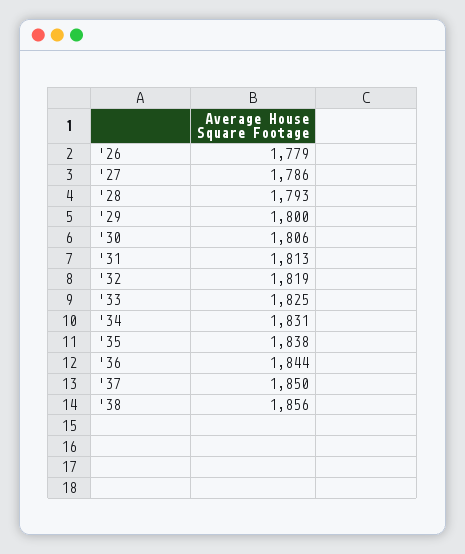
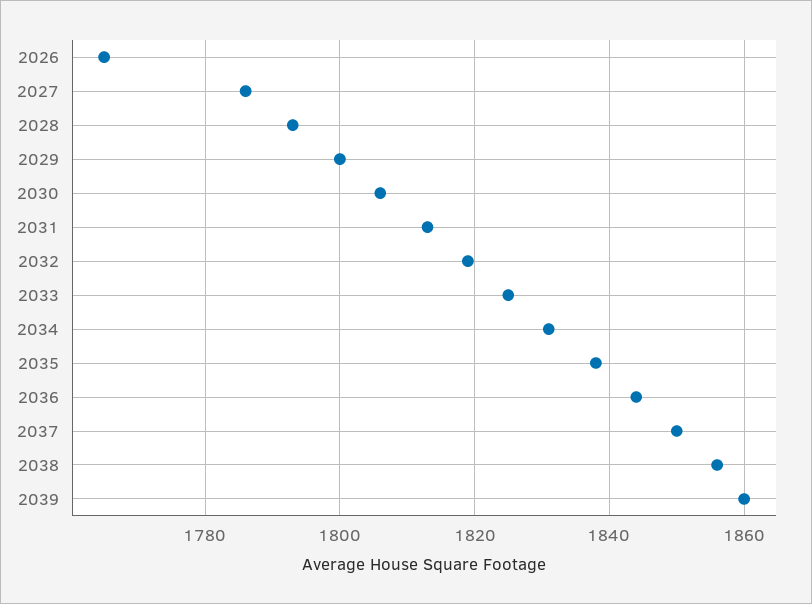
'26: 1779 -> 1765
2039: none -> 1860

